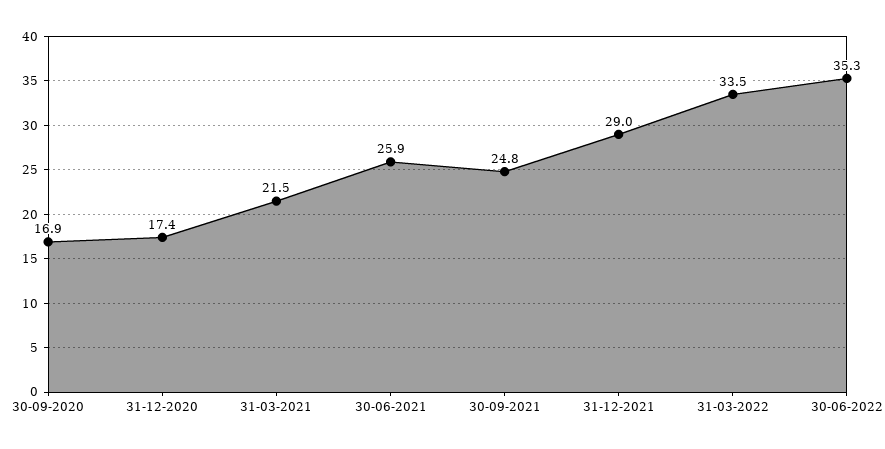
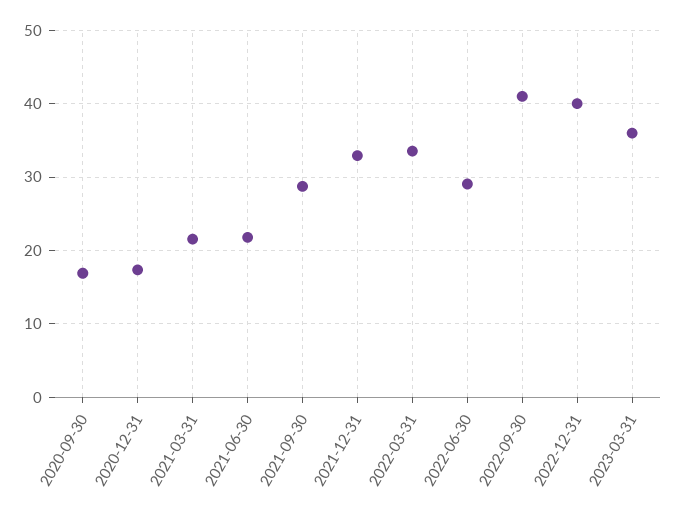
30-06-2021: 25.9 -> 22
30-09-2021: 24.8 -> 29
31-12-2021: 29 -> 33
30-06-2022: 35.3 -> 29
2022-09-30: none -> 41
2022-12-31: none -> 40
2023-03-31: none -> 36

